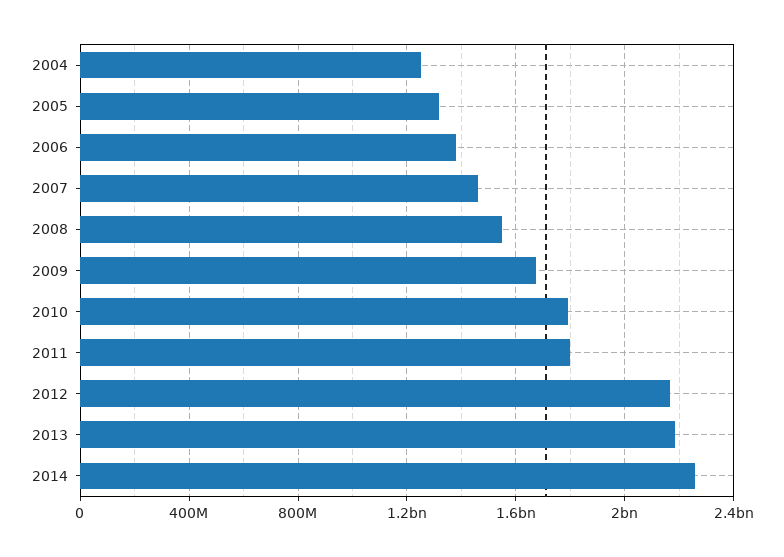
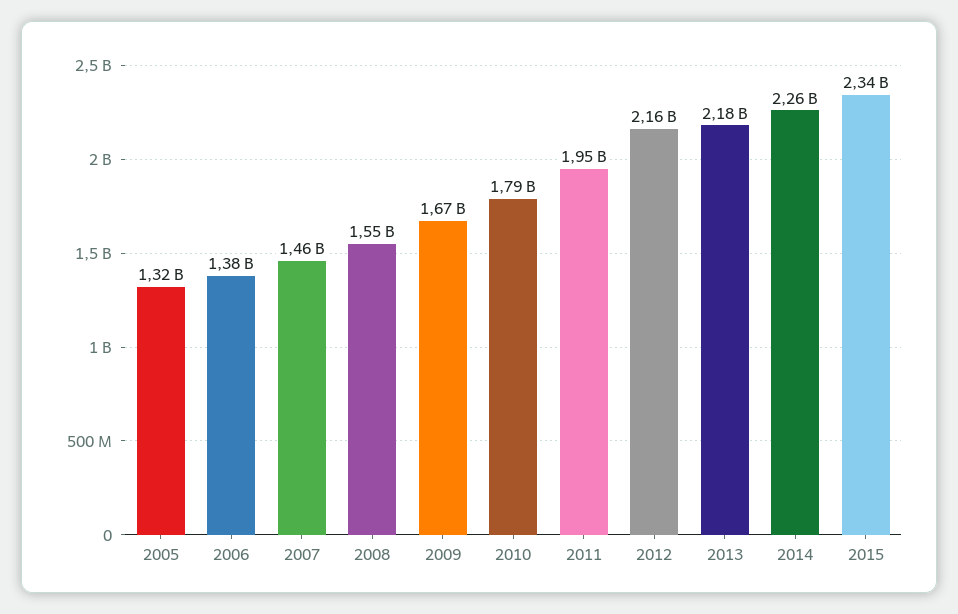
2004: 1250000000 -> none
2011: 1800000000 -> 1950000000
2015: none -> 2340000000

